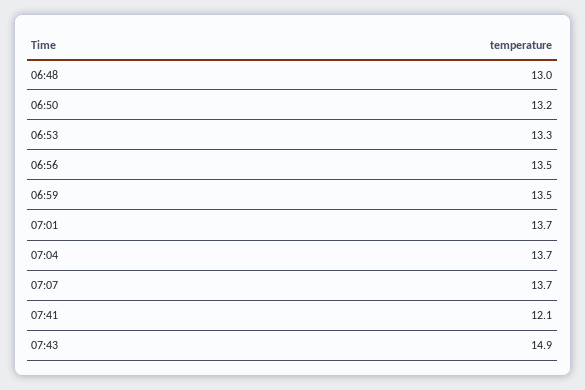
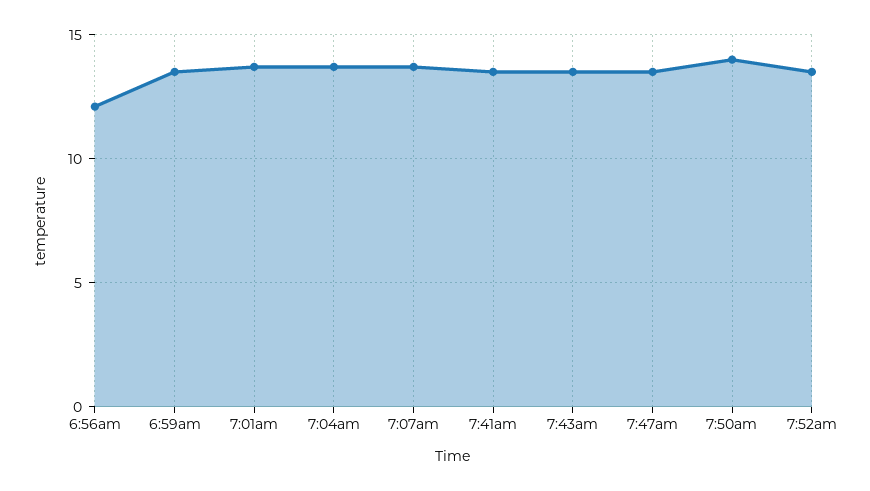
06:48: 13 -> none
06:50: 13.2 -> none
06:53: 13.3 -> none
06:56: 13.5 -> 12
07:41: 12.1 -> 13.5
07:43: 14.9 -> 13.5
7:47am: none -> 13.5
7:50am: none -> 14
7:52am: none -> 13.5

